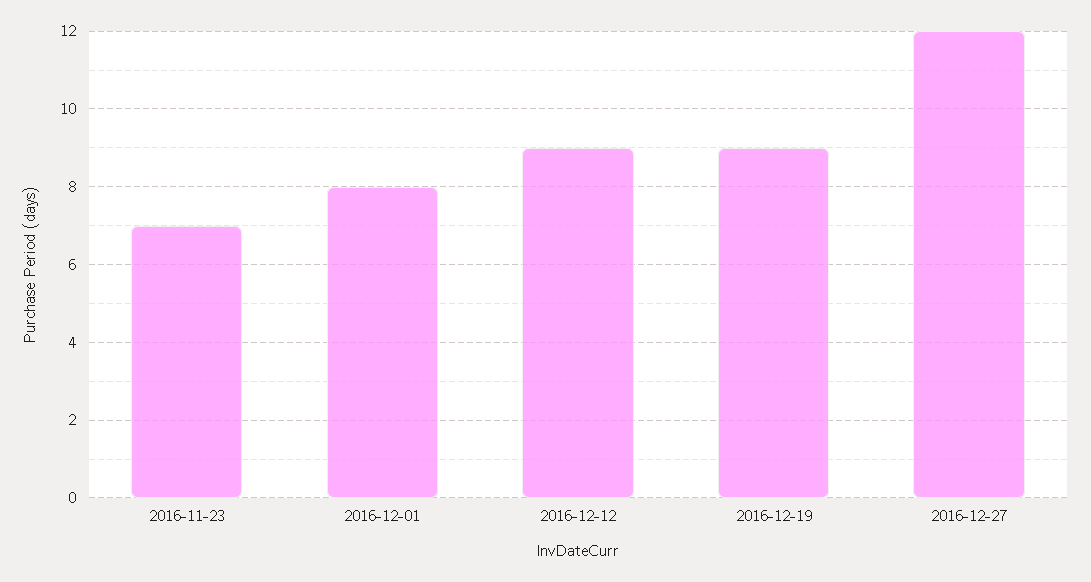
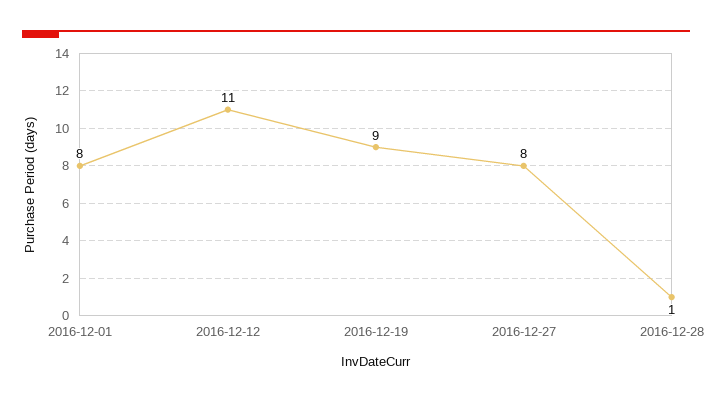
2016-11-23: 7 -> none
2016-12-12: 9 -> 11
2016-12-27: 12 -> 8
2016-12-28: none -> 1

